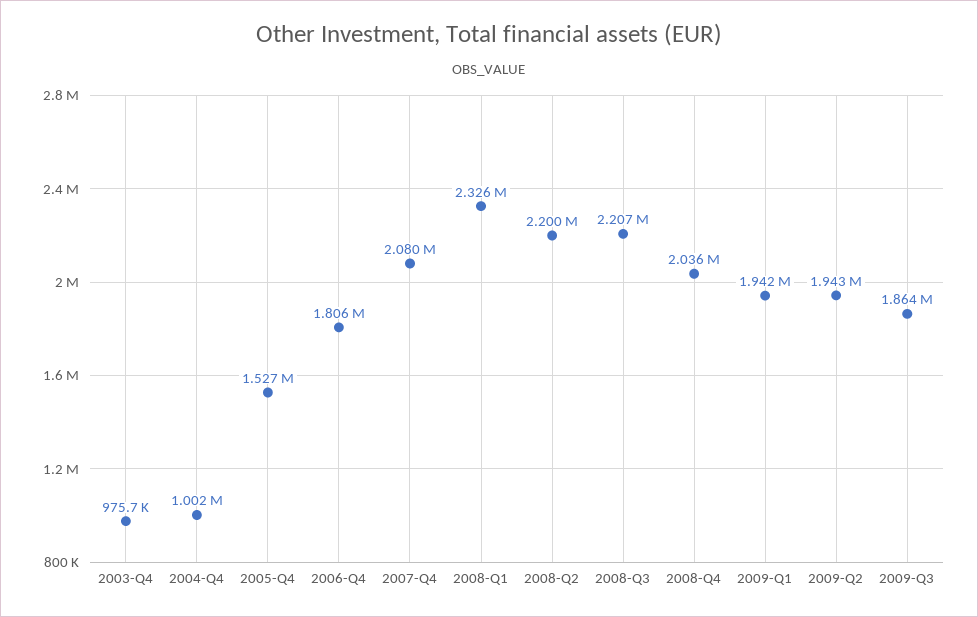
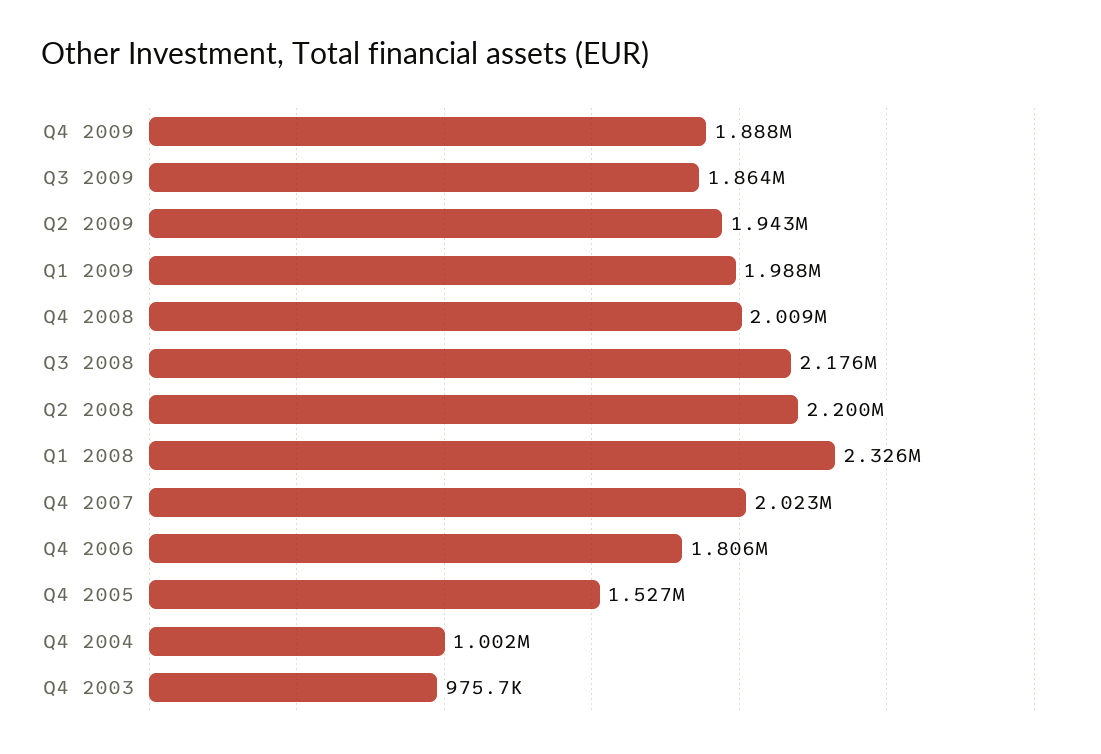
2007-Q4: 2080000 -> 2023000
2008-Q3: 2207000 -> 2176000
2008-Q4: 2036000 -> 2009000
2009-Q1: 1942000 -> 1988000
Q4 2009: none -> 1888000

